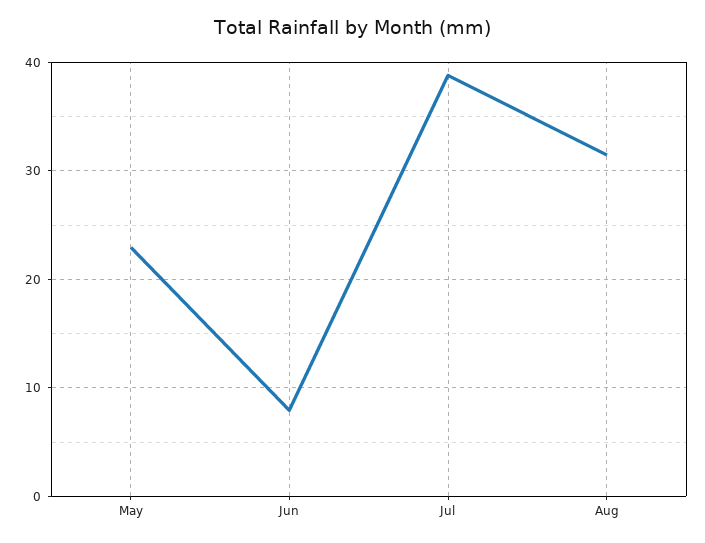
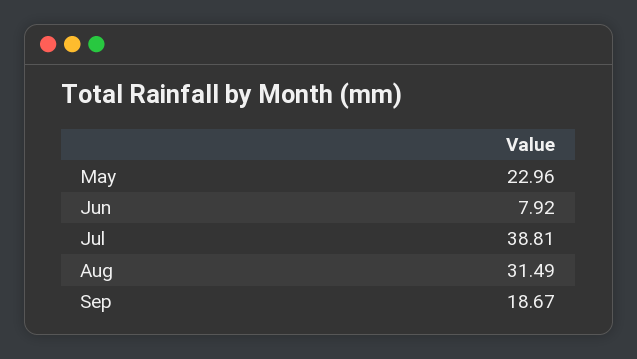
Sep: none -> 18.67

